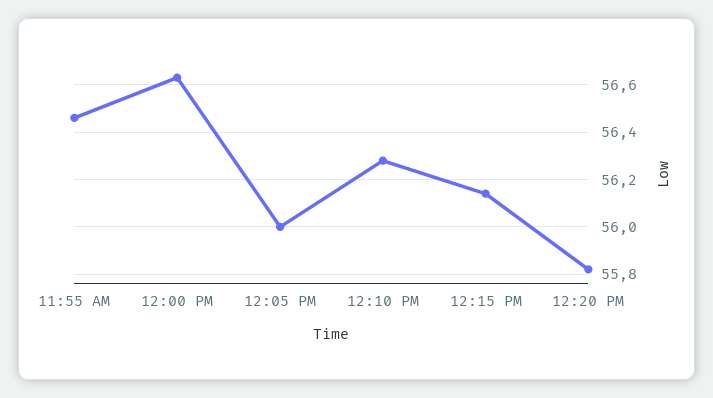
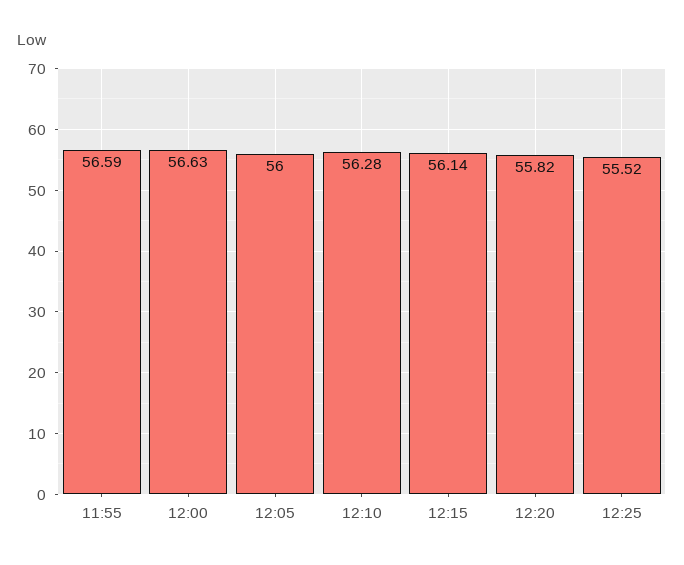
11:55 AM: 56.45 -> 56.59
12:25: none -> 55.52

